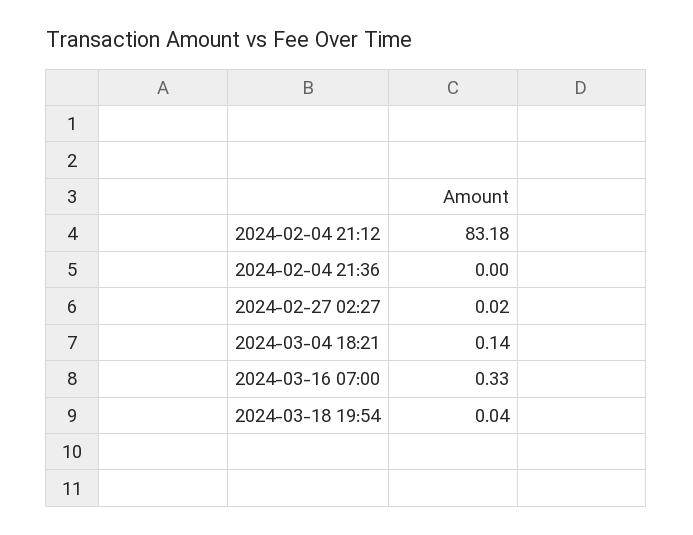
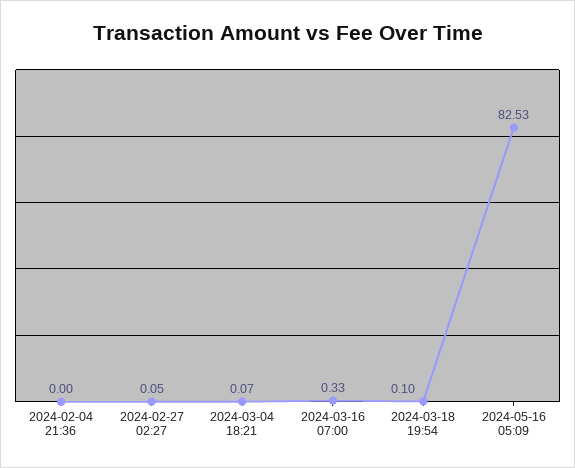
2024-02-04 21:12: 83.18 -> none
2024-02-27 02:27: 0.02 -> 0.05
2024-03-04 18:21: 0.14 -> 0.07
2024-03-18 19:54: 0.04 -> 0.1
2024-05-16 05:09: none -> 82.53

